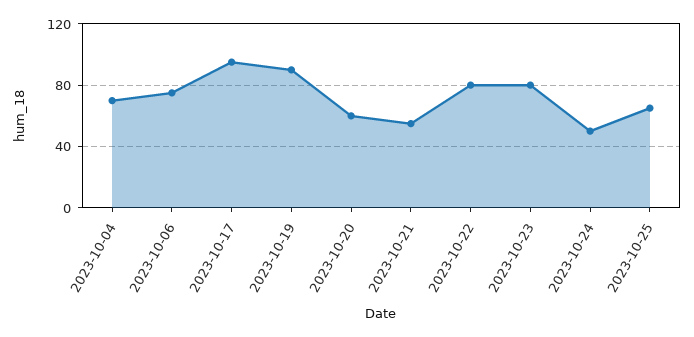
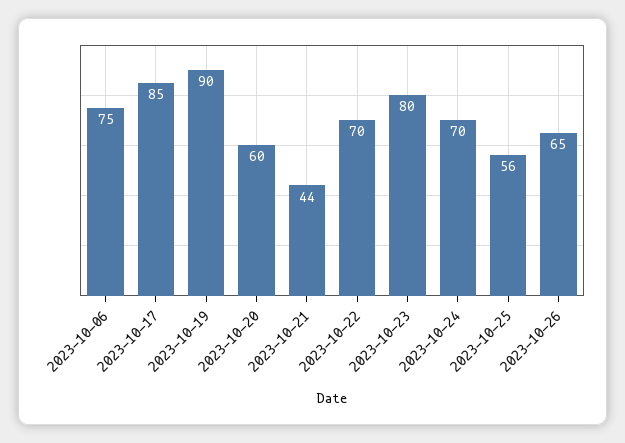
2023-10-04: 70 -> none
2023-10-17: 95 -> 85
2023-10-21: 55 -> 44
2023-10-22: 80 -> 70
2023-10-24: 50 -> 70
2023-10-25: 65 -> 56
2023-10-26: none -> 65

